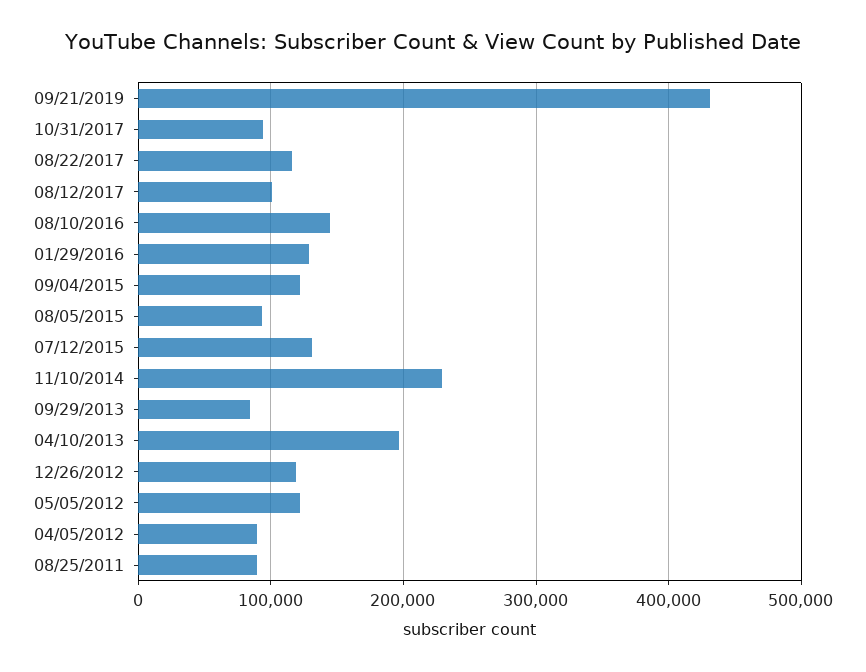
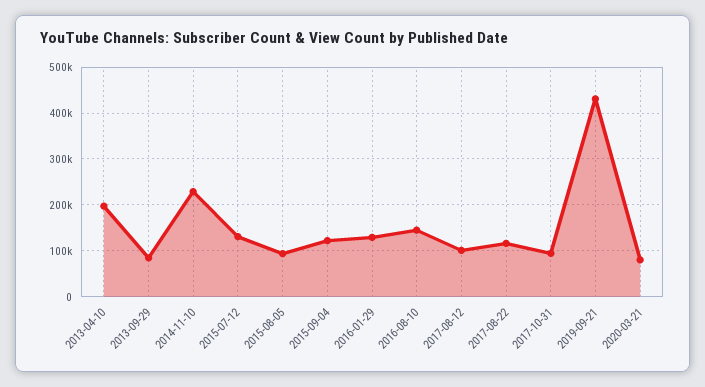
12/26/2012: 120000 -> none
05/05/2012: 120000 -> none
04/05/2012: 90000 -> none
08/25/2011: 90000 -> none
2020-03-21: none -> 80000

